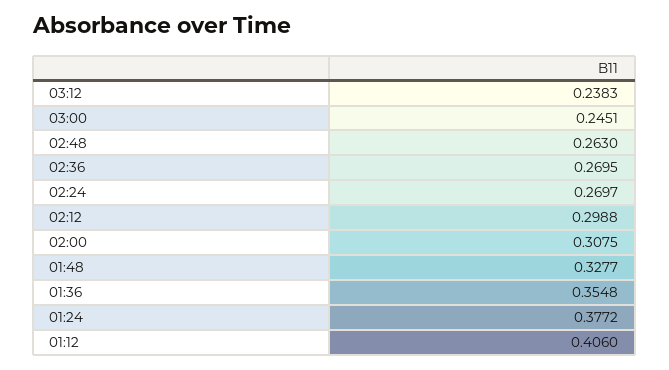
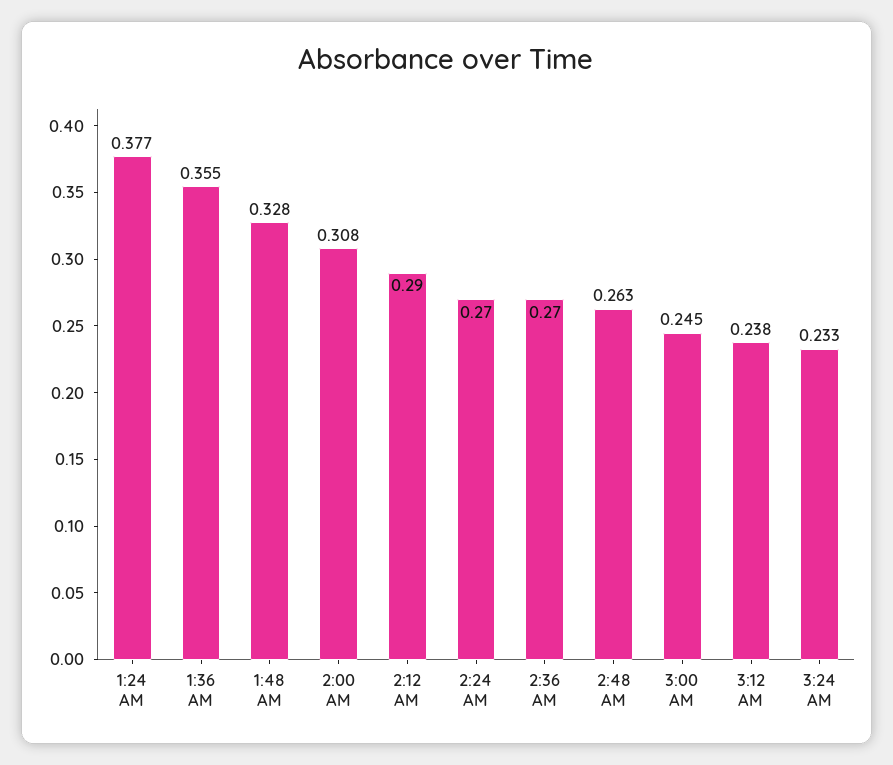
02:12: 0.2988 -> 0.29
01:12: 0.406 -> none
3:24 AM: none -> 0.233

